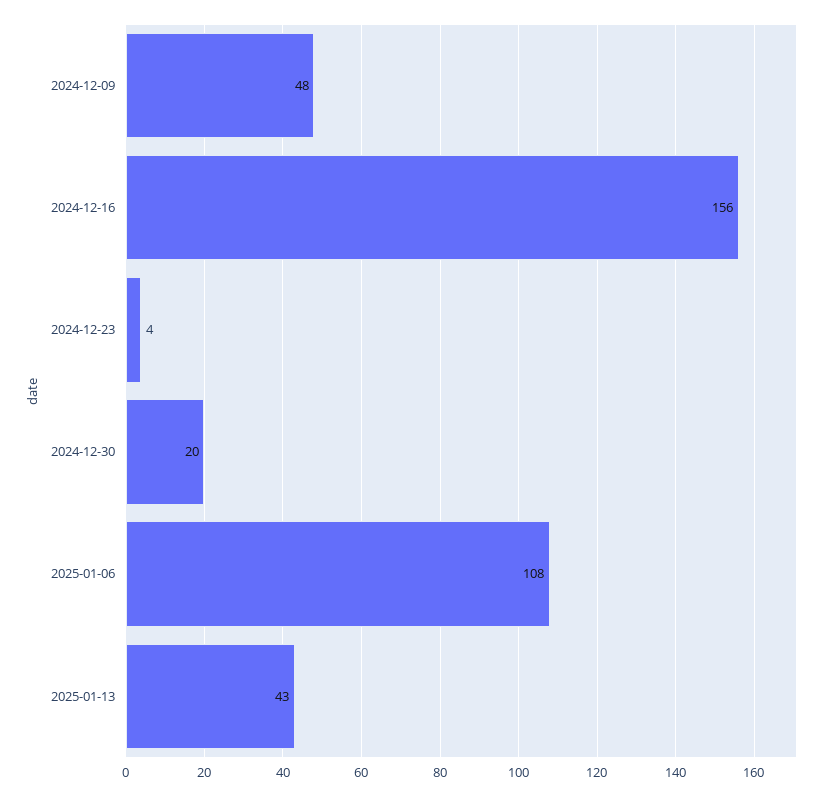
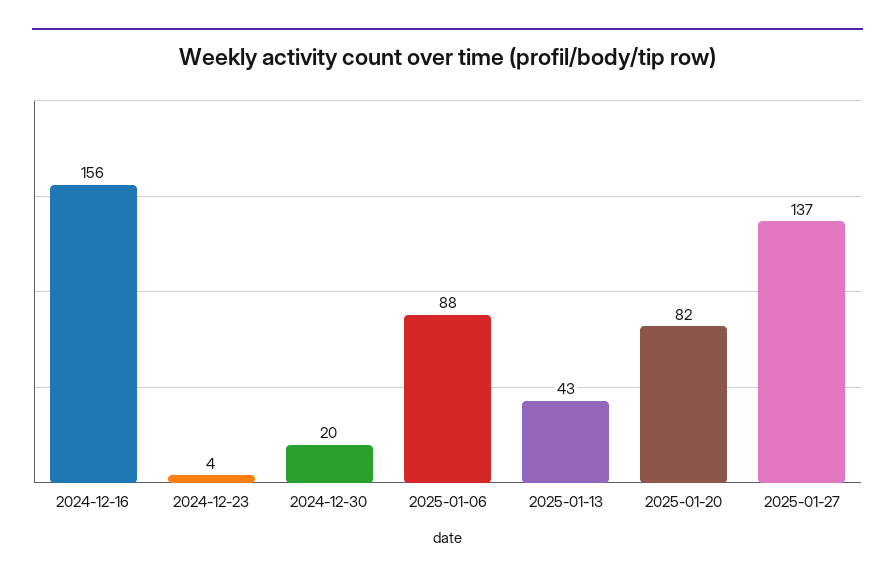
2024-12-09: 48 -> none
2025-01-06: 108 -> 88
2025-01-20: none -> 82
2025-01-27: none -> 137

